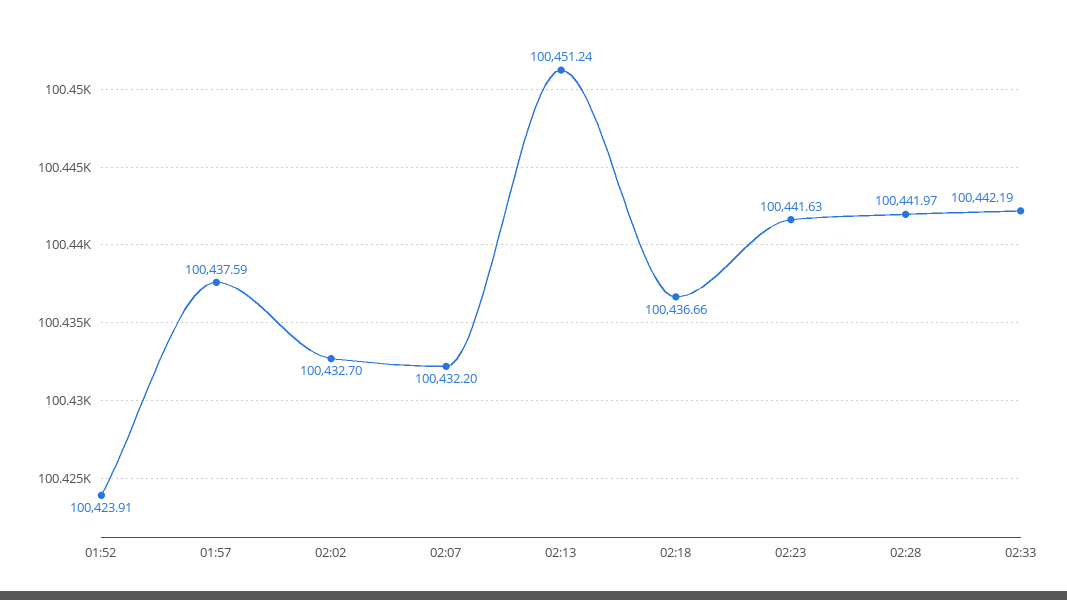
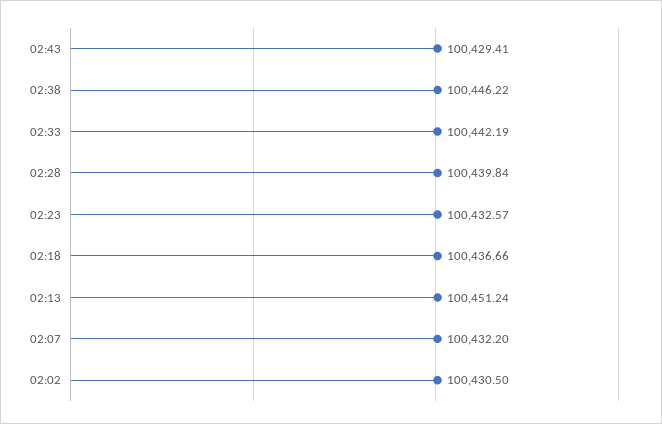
01:52: 100423.91 -> none
01:57: 100437.59 -> none
02:02: 100432.7 -> 100430.5
02:23: 100441.63 -> 100432.57
02:28: 100441.97 -> 100439.84
02:43: none -> 100429.41
02:38: none -> 100446.22

